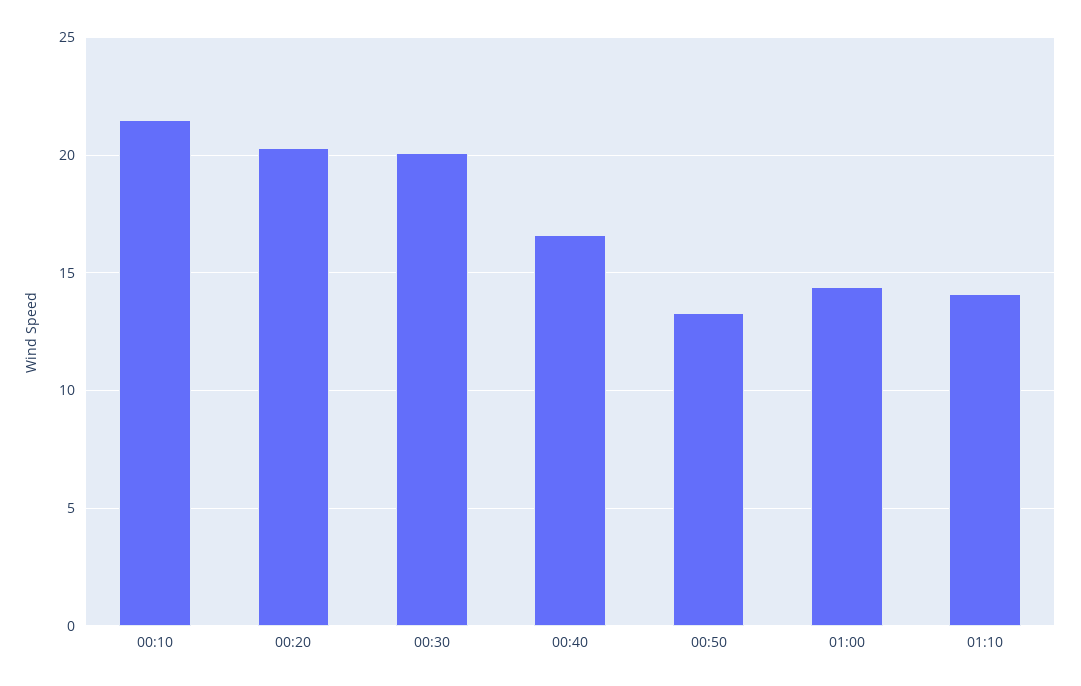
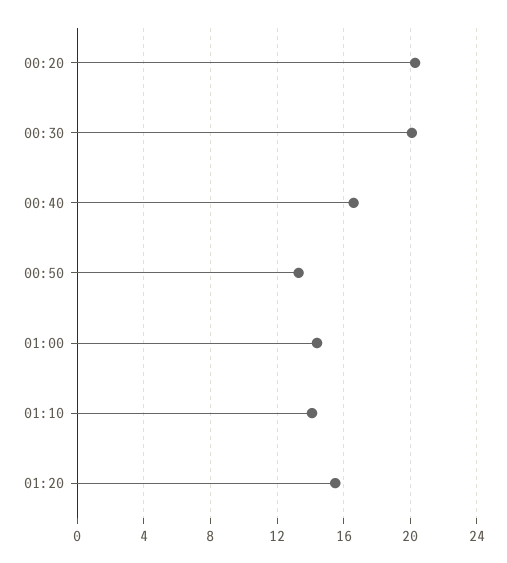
00:10: 21.5 -> none
01:20: none -> 15.5

